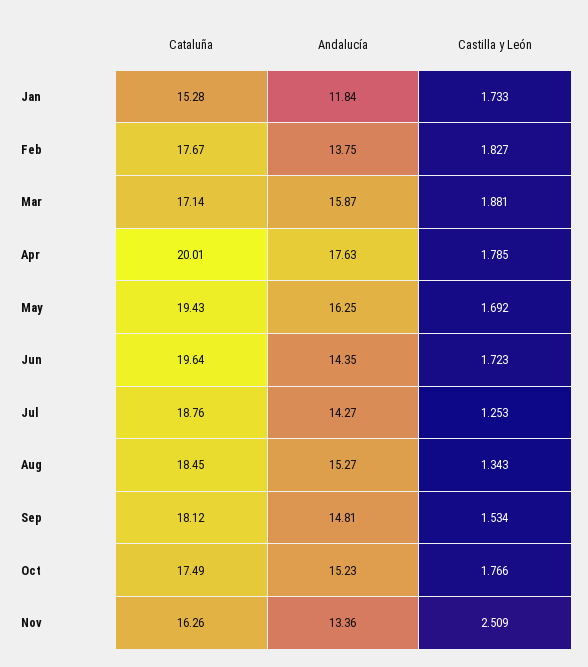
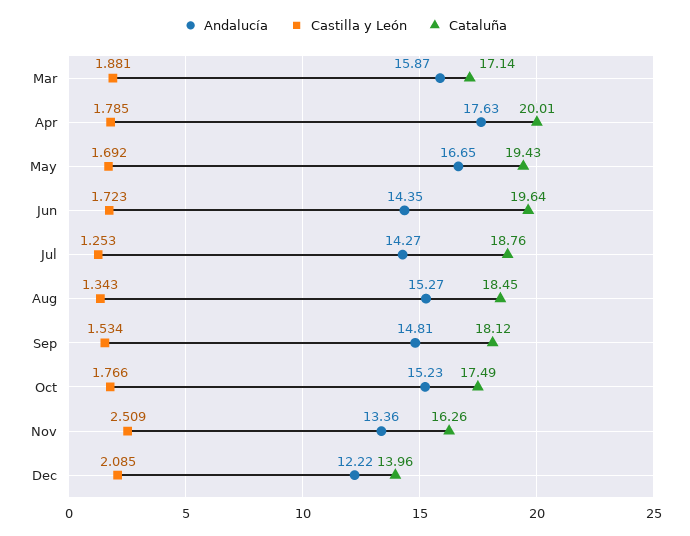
Cataluña, Jan: 15.28 -> none
Andalucía, Jan: 11.84 -> none
Castilla y León, Jan: 1.733 -> none
Cataluña, Feb: 17.67 -> none
Andalucía, Feb: 13.75 -> none
Castilla y León, Feb: 1.827 -> none
Andalucía, May: 16.25 -> 16.65
Andalucía, Dec: none -> 12.22
Castilla y León, Dec: none -> 2.085
Cataluña, Dec: none -> 13.96

